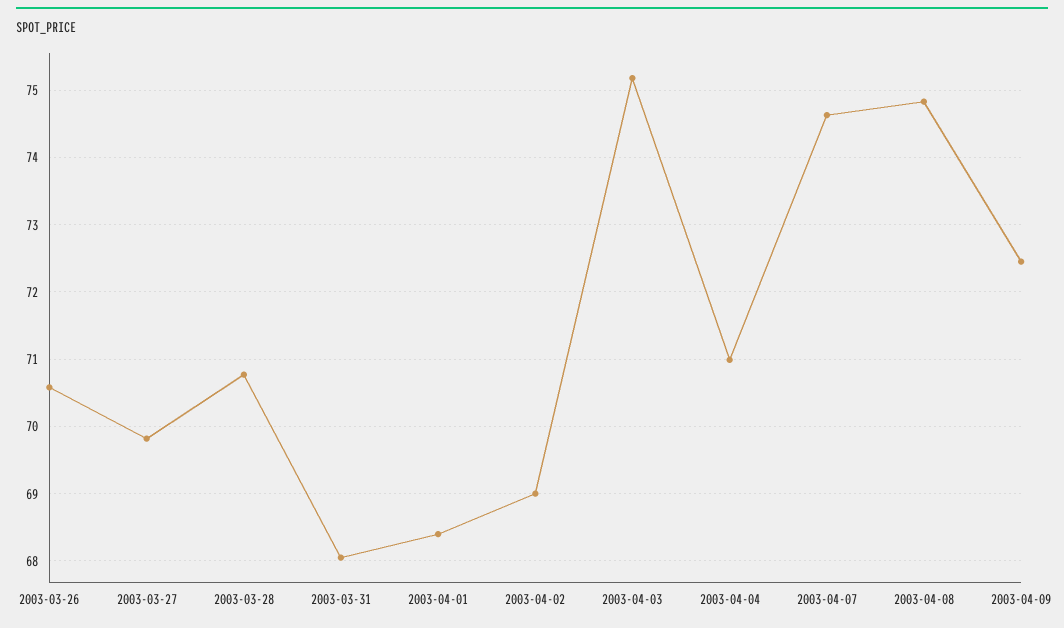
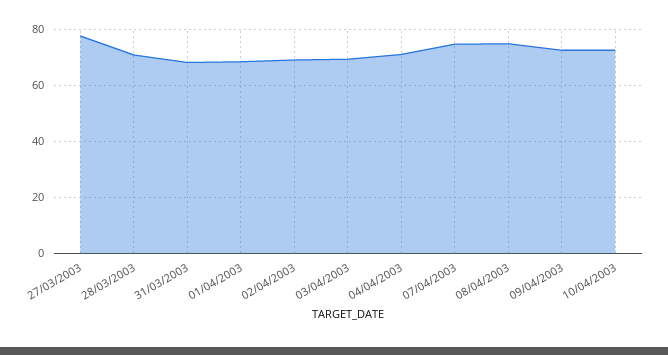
2003-03-26: 70.6 -> none
2003-03-27: 69.8 -> 77.5
2003-04-03: 75.2 -> 70
10/04/2003: none -> 72.5

